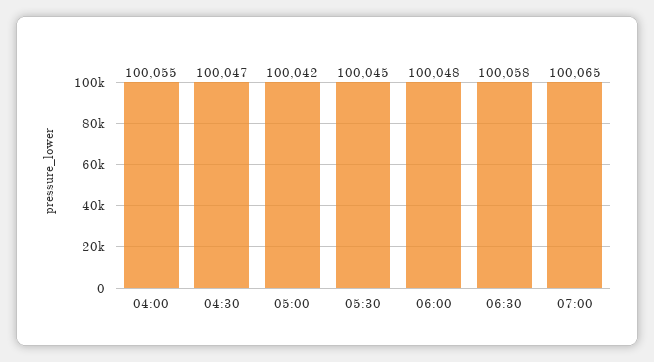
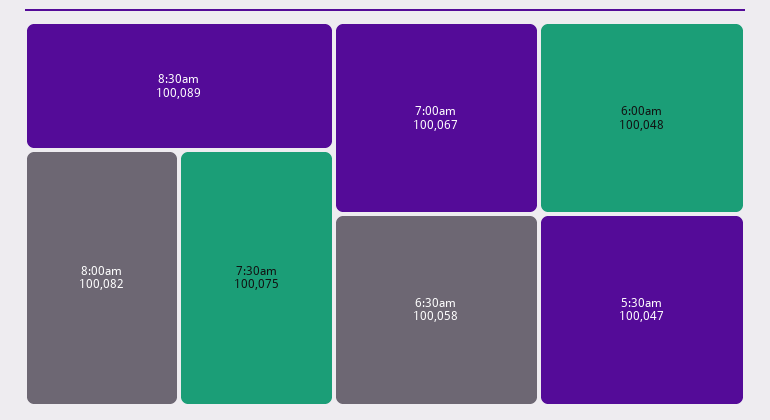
04:00: 100055 -> none
04:30: 100047 -> none
05:00: 100042 -> none
05:30: 100045 -> 100047
07:00: 100065 -> 100067
8:30am: none -> 100089
8:00am: none -> 100082
7:30am: none -> 100075

